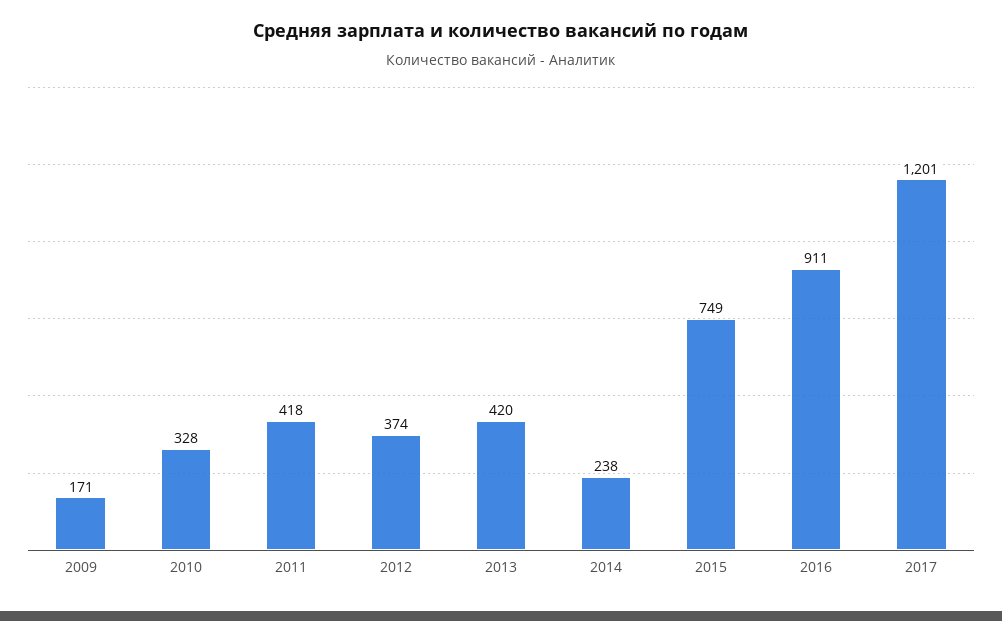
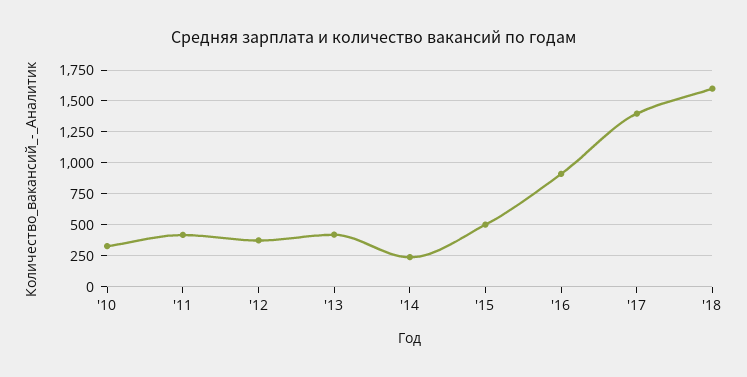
2009: 171 -> none
2015: 749 -> 500
2017: 1201 -> 1400
'18: none -> 1600

